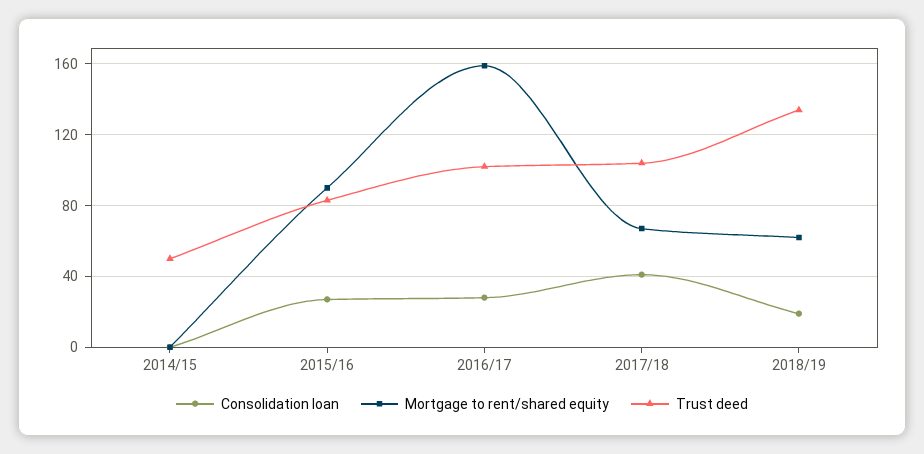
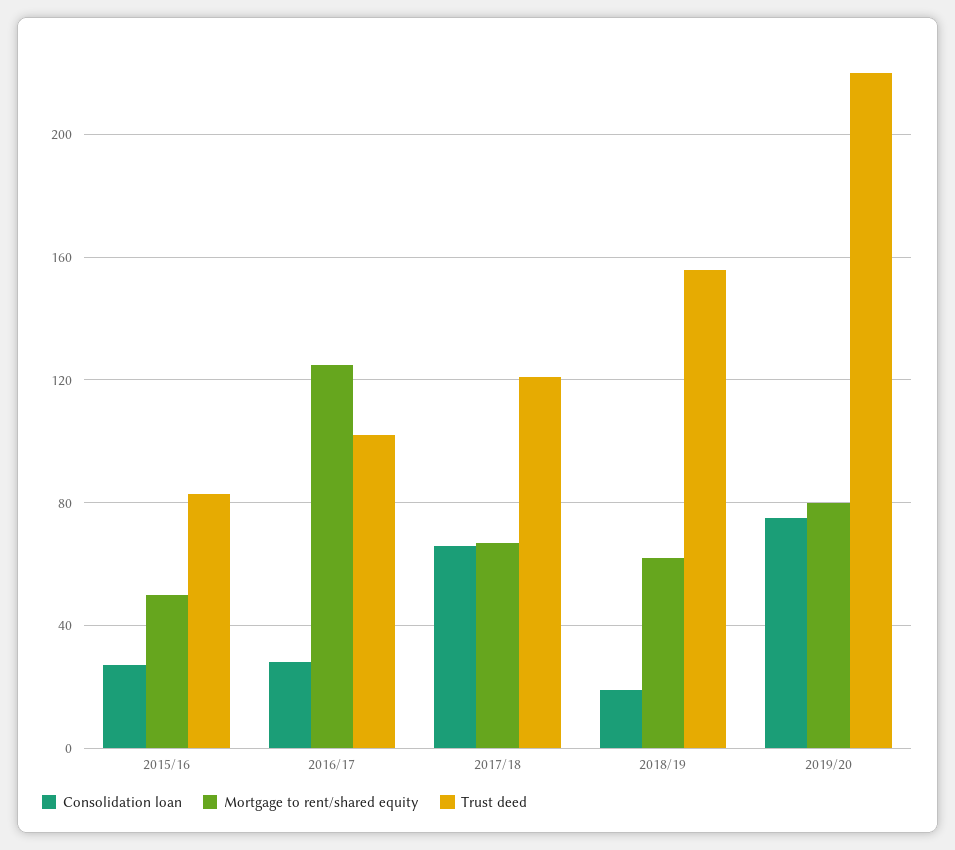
Consolidation loan, 2014/15: 0 -> none
Mortgage to rent/shared equity, 2014/15: 0 -> none
Trust deed, 2014/15: 50 -> none
Mortgage to rent/shared equity, 2015/16: 90 -> 50
Mortgage to rent/shared equity, 2016/17: 160 -> 125
Consolidation loan, 2017/18: 40 -> 65
Trust deed, 2017/18: 105 -> 120
Trust deed, 2018/19: 135 -> 155
Consolidation loan, 2019/20: none -> 75
Mortgage to rent/shared equity, 2019/20: none -> 80
Trust deed, 2019/20: none -> 220

